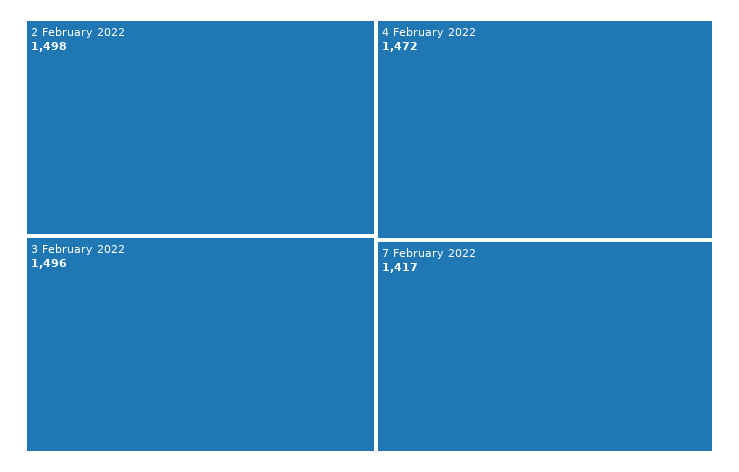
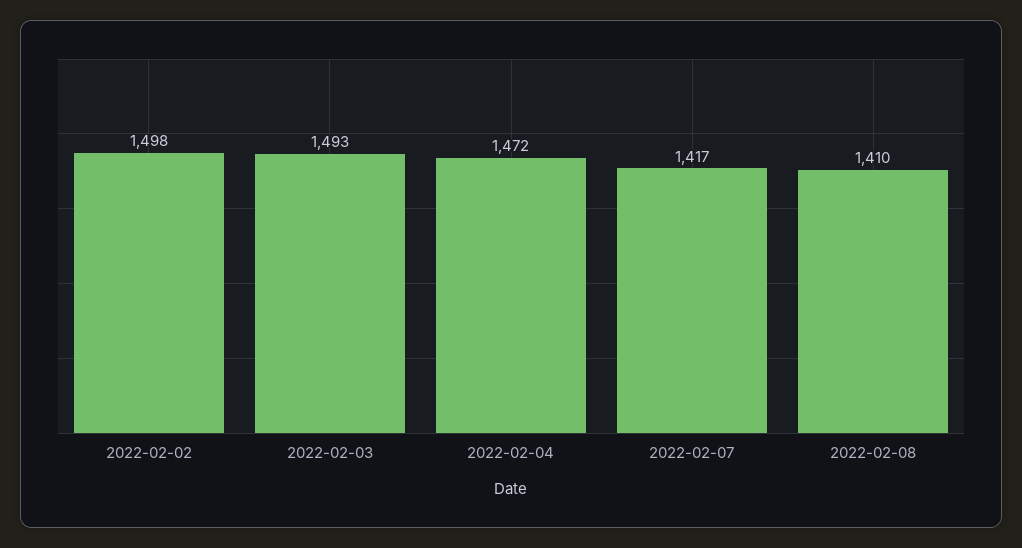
3 February 2022: 1496 -> 1493
2022-02-08: none -> 1410

